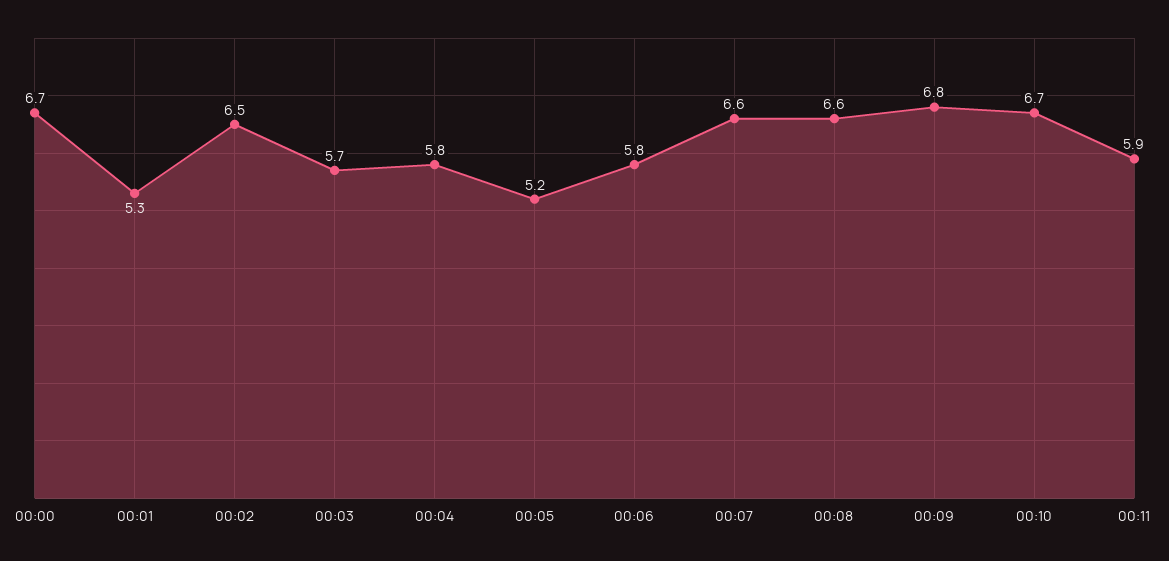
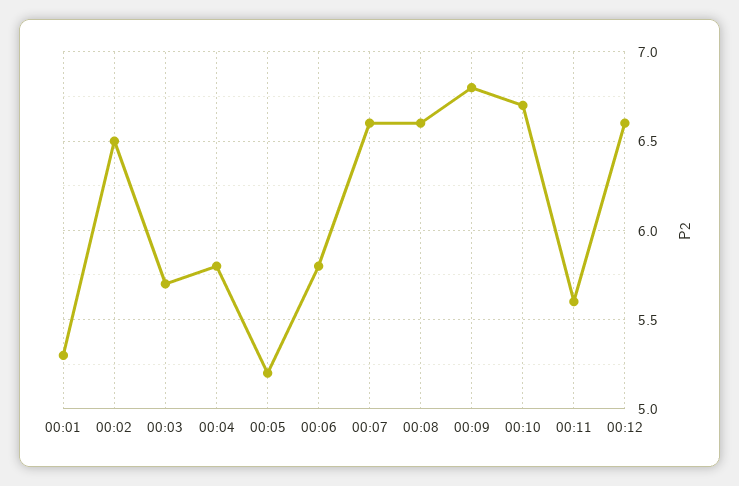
00:00: 6.7 -> none
00:11: 5.9 -> 5.6
00:12: none -> 6.6

